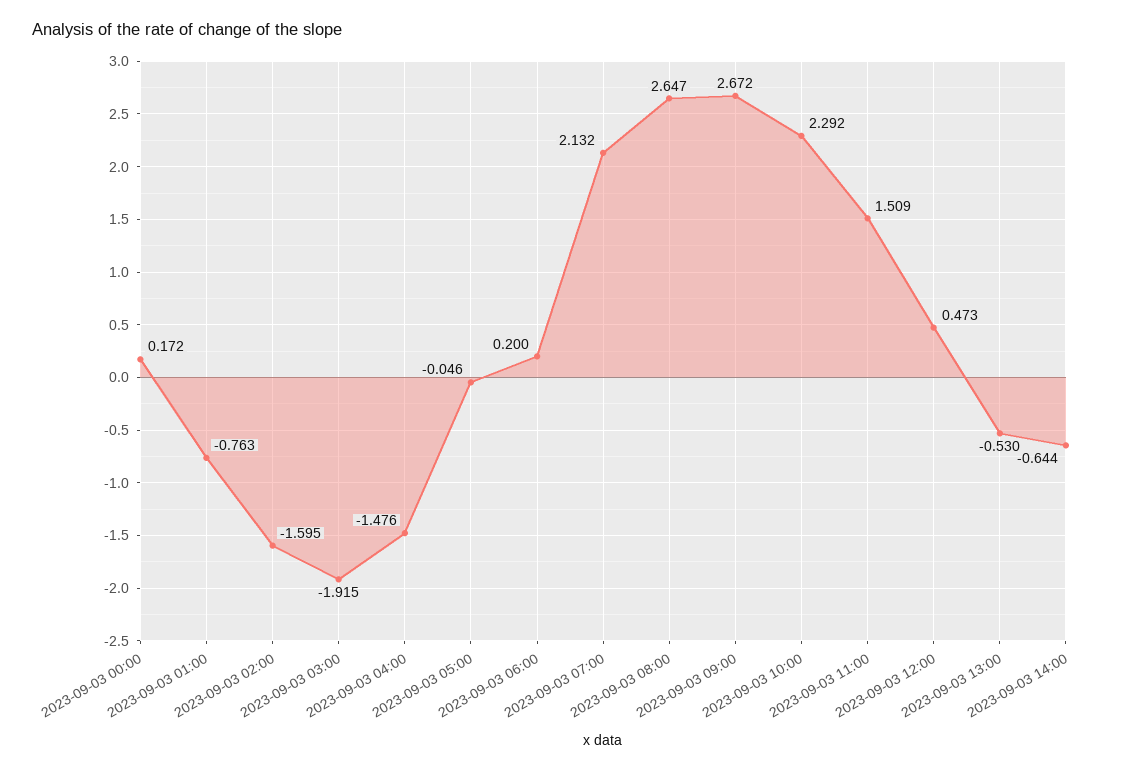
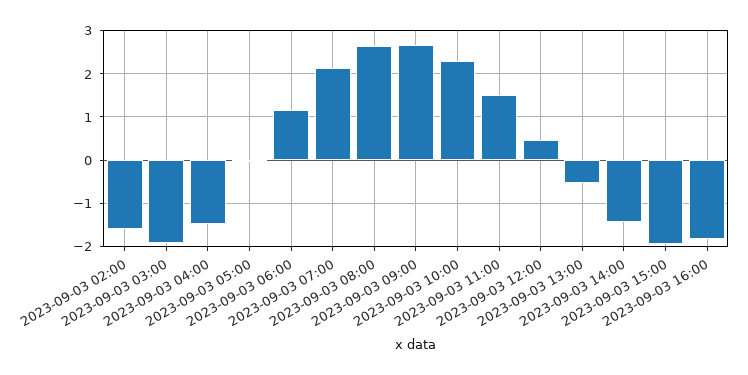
2023-09-03 00:00: 0.172 -> none
2023-09-03 01:00: -0.763 -> none
2023-09-03 06:00: 0.2 -> 1.2
2023-09-03 14:00: -0.644 -> -1.4
2023-09-03 15:00: none -> -2
2023-09-03 16:00: none -> -1.8

